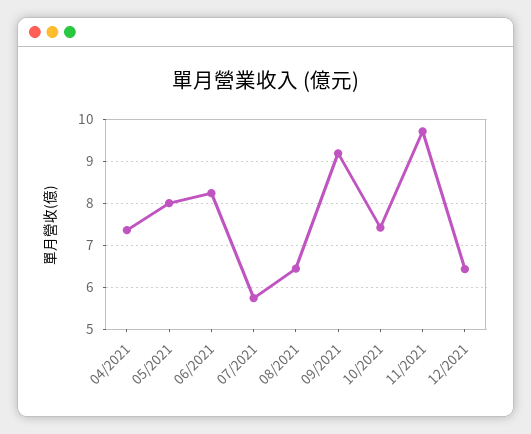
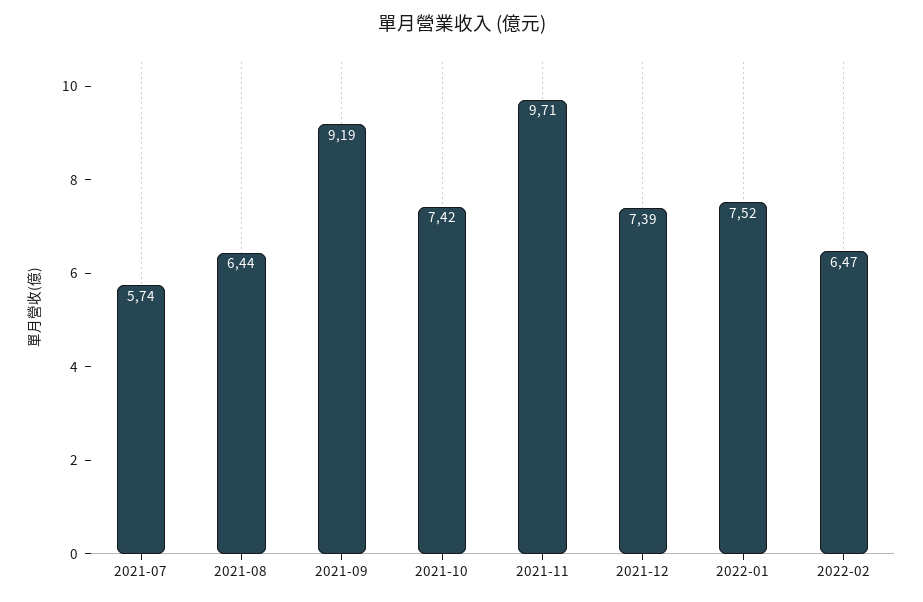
04/2021: 7.4 -> none
05/2021: 8 -> none
06/2021: 8.2 -> none
12/2021: 6.4 -> 7.39
2022-01: none -> 7.52
2022-02: none -> 6.47

